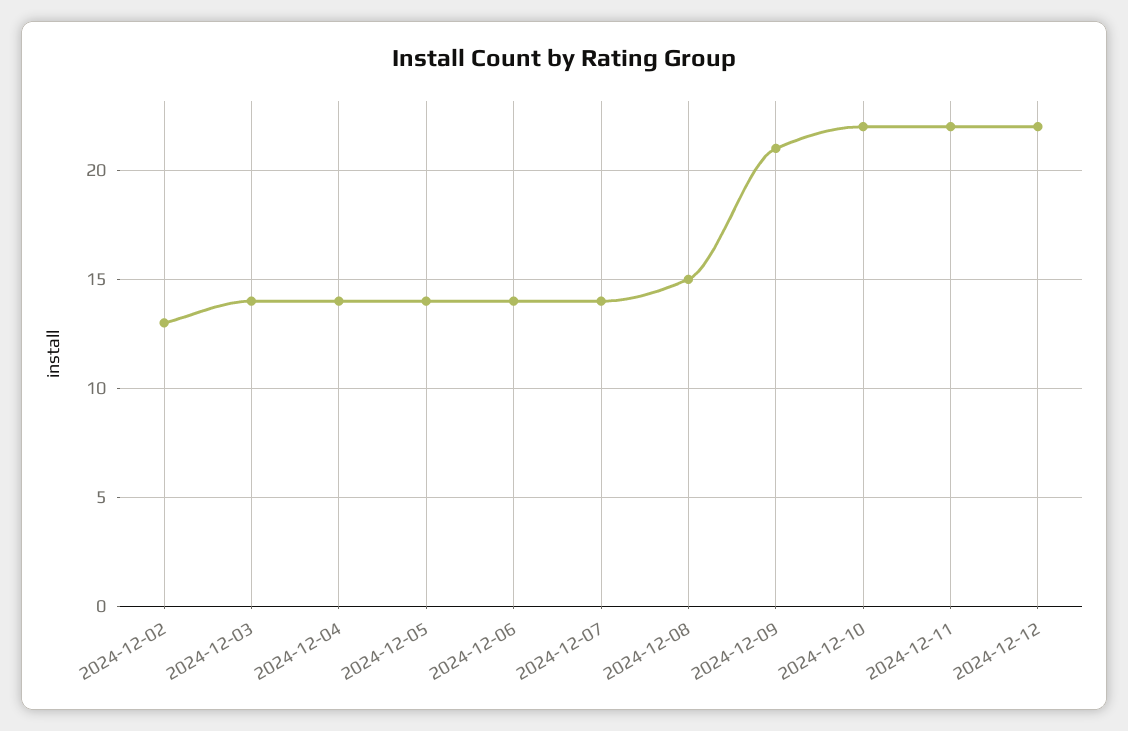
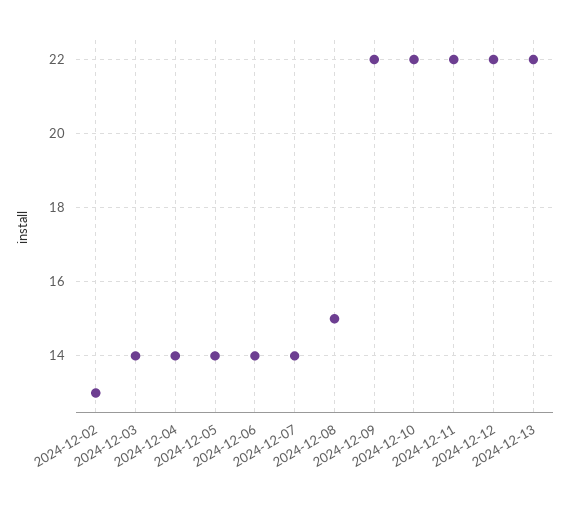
2024-12-09: 21 -> 22
2024-12-13: none -> 22

